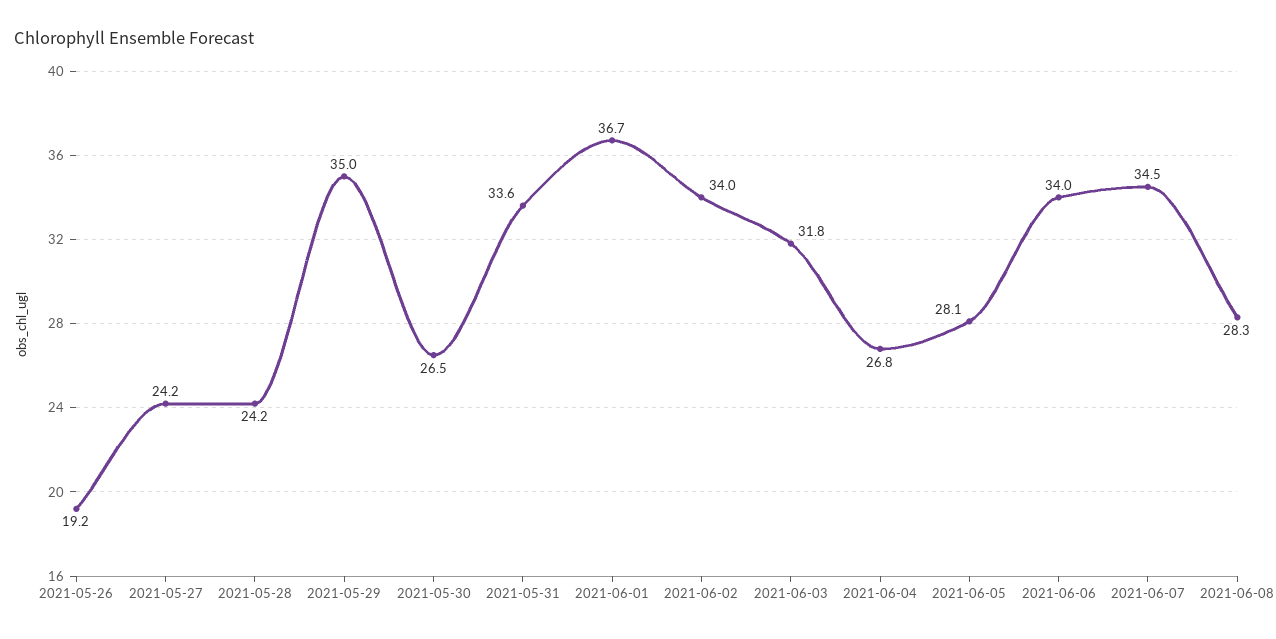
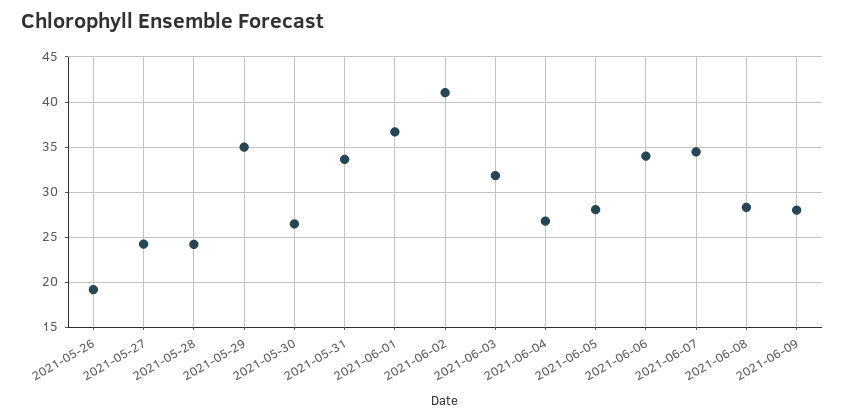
2021-06-02: 34 -> 41
2021-06-09: none -> 28

